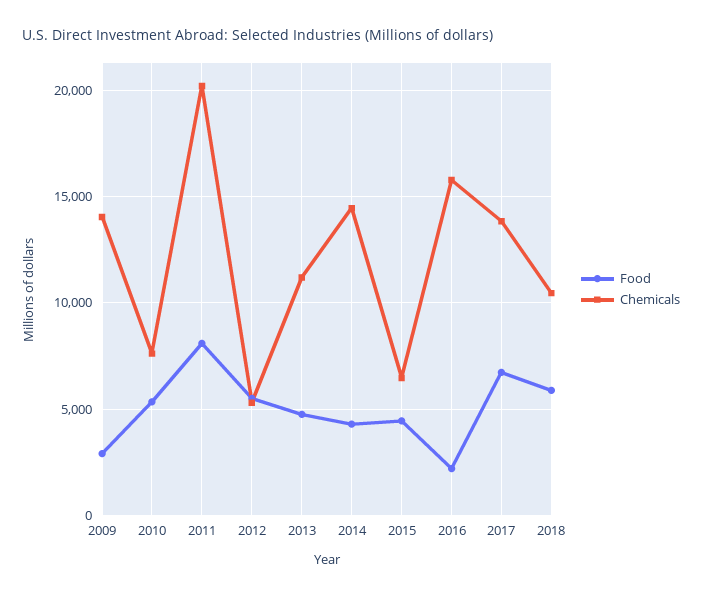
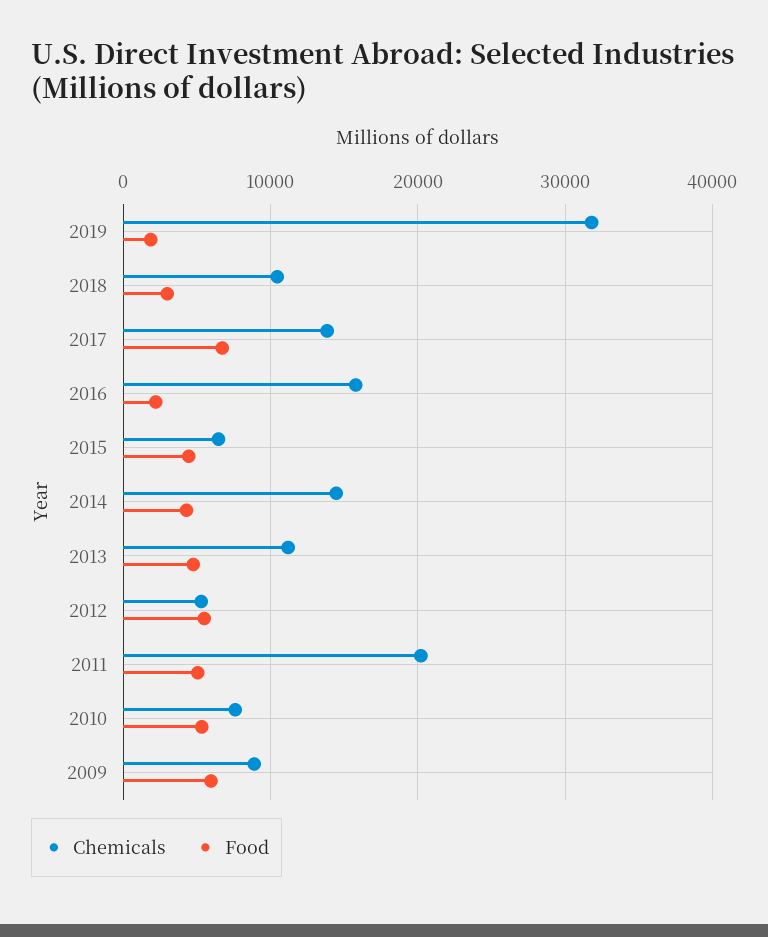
Food, 2009: 3000 -> 6000
Chemicals, 2009: 14000 -> 9000
Food, 2011: 8000 -> 5000
Food, 2018: 6000 -> 3000
Chemicals, 2019: none -> 32000
Food, 2019: none -> 2000

